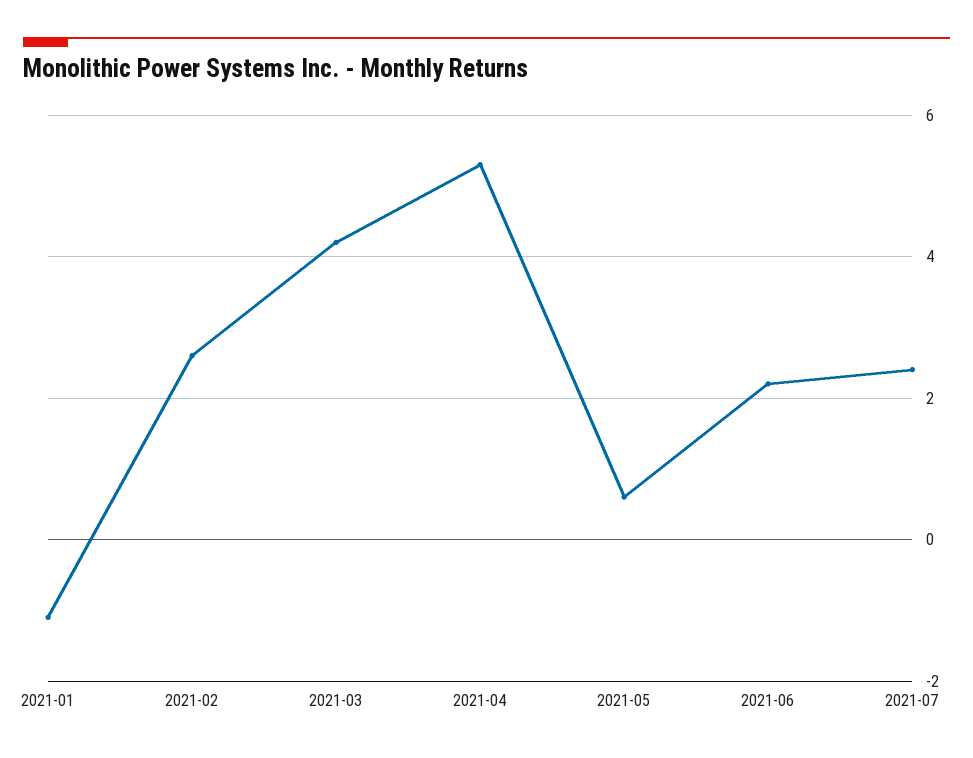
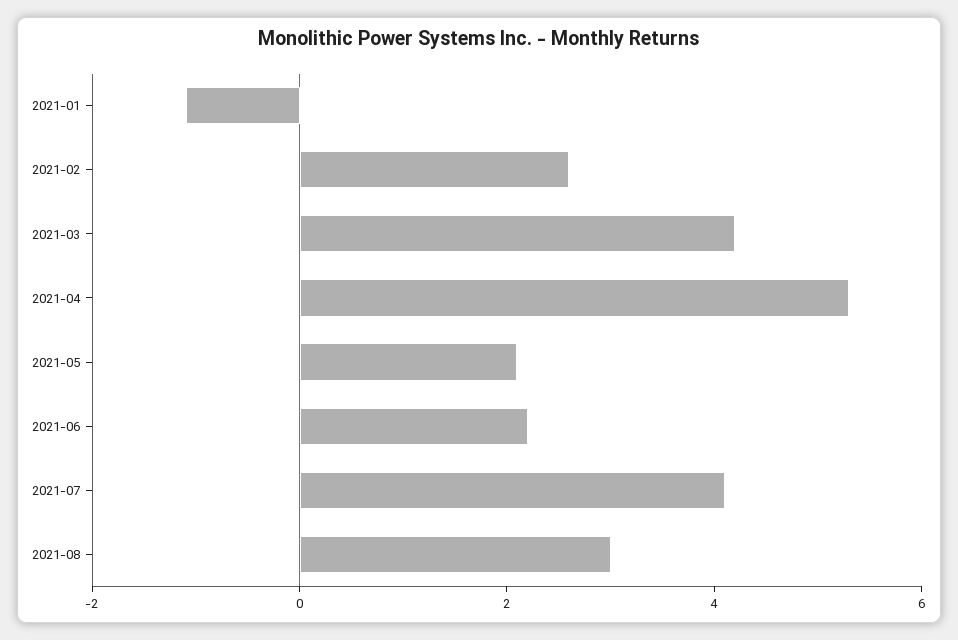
2021-05: 0.5 -> 2
2021-07: 2.5 -> 4
2021-08: none -> 3

